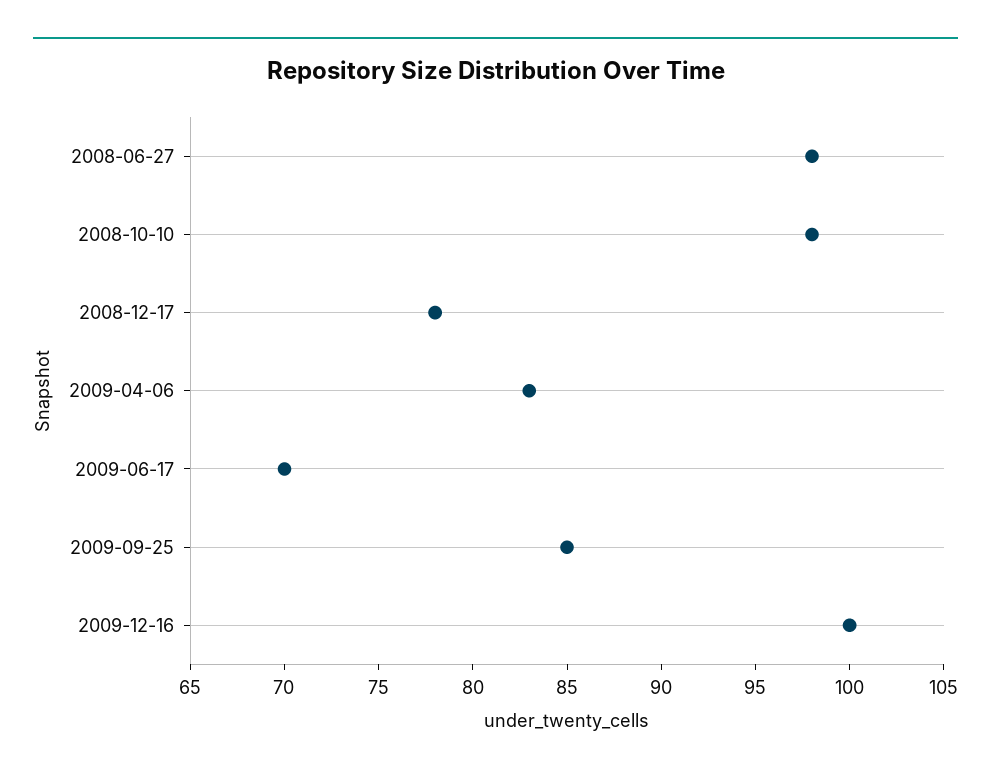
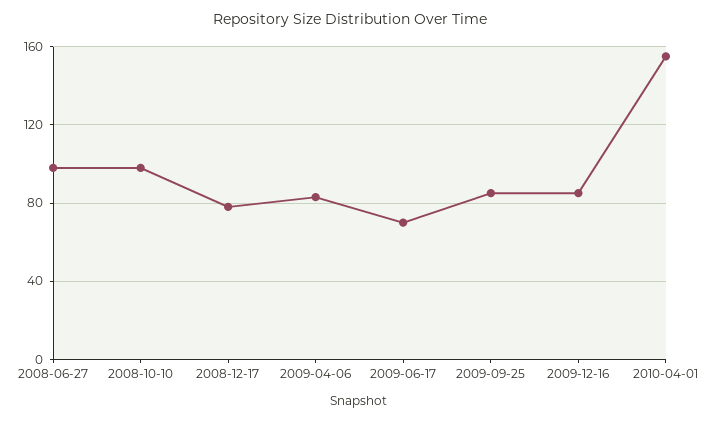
2009-12-16: 100 -> 85
2010-04-01: none -> 155

